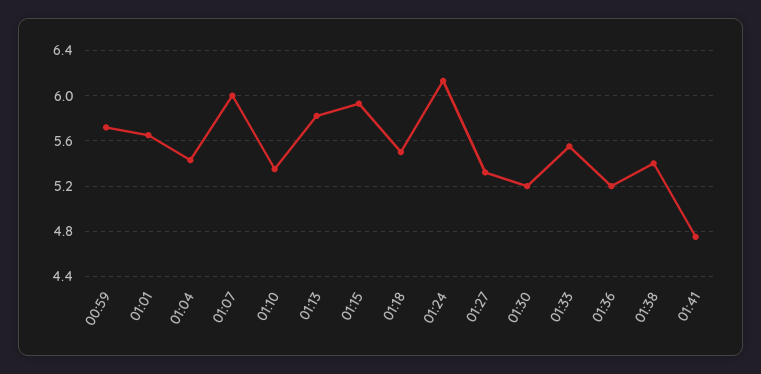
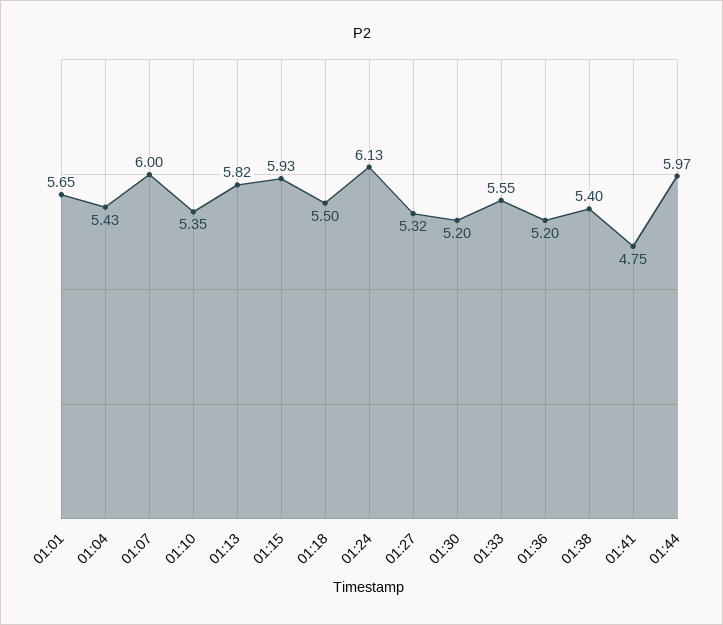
00:59: 5.7 -> none
01:44: none -> 5.97

